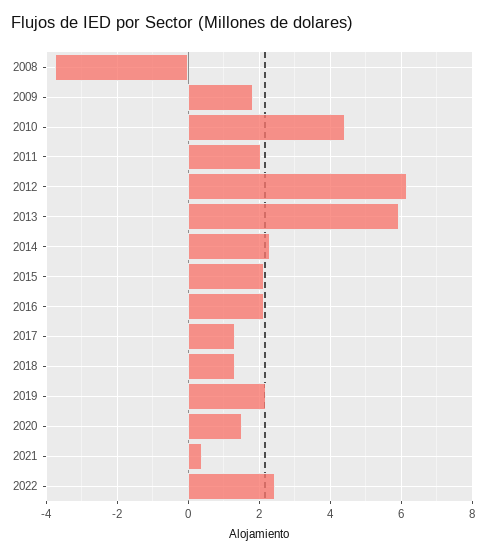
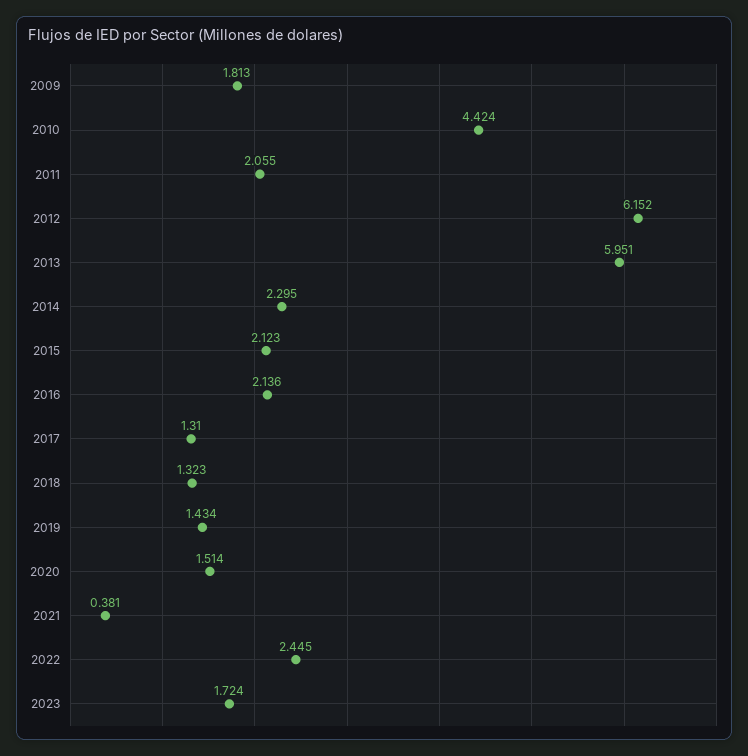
2008: -3.8 -> none
2019: 2.2 -> 1.434
2023: none -> 1.724

